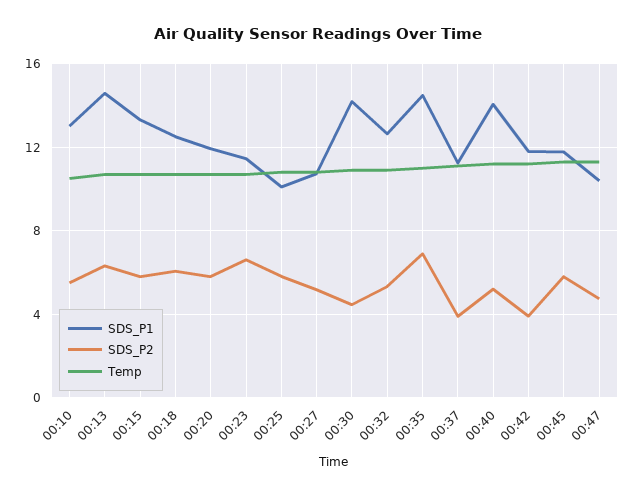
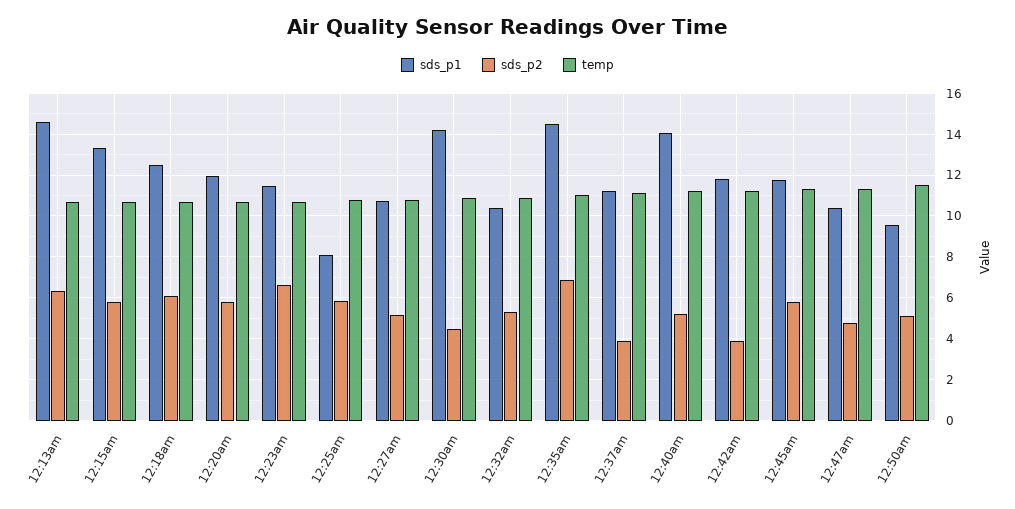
SDS_P1, 00:10: 13 -> none
SDS_P2, 00:10: 5.5 -> none
Temp, 00:10: 10.5 -> none
SDS_P1, 00:25: 10 -> 8
SDS_P1, 00:32: 12.5 -> 10.5
SDS_P1, 12:50am: none -> 9.5
SDS_P2, 12:50am: none -> 5
Temp, 12:50am: none -> 11.5

